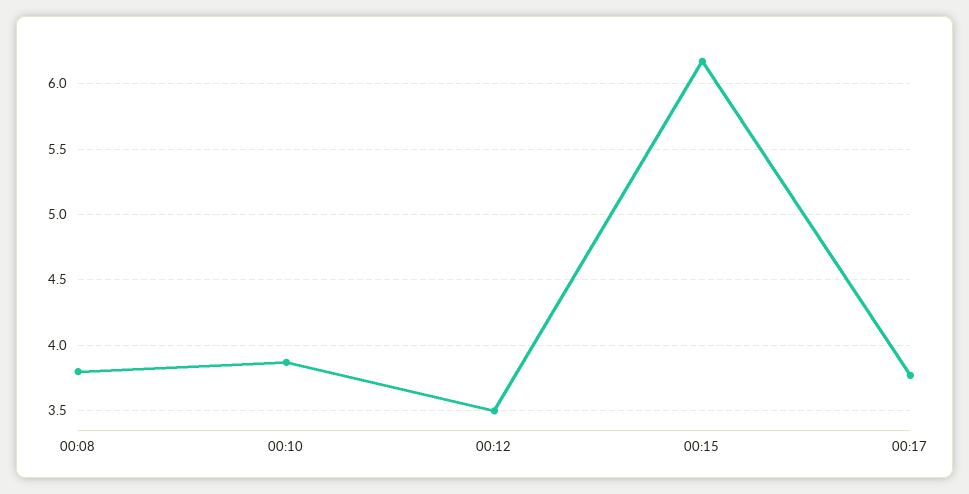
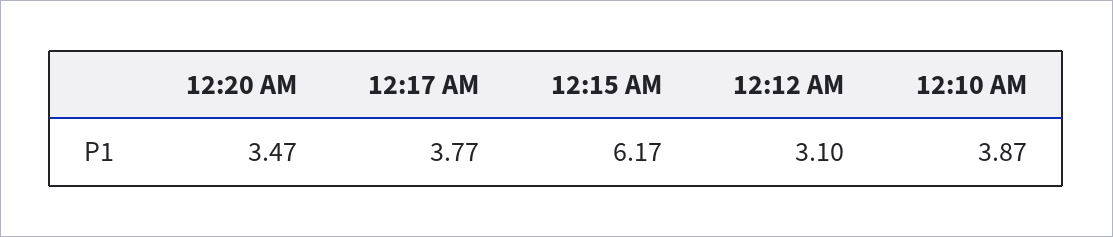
00:08: 3.8 -> none
00:12: 3.5 -> 3.1
12:20 AM: none -> 3.47

